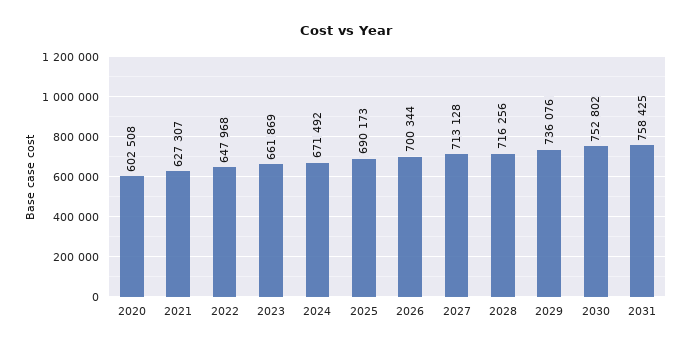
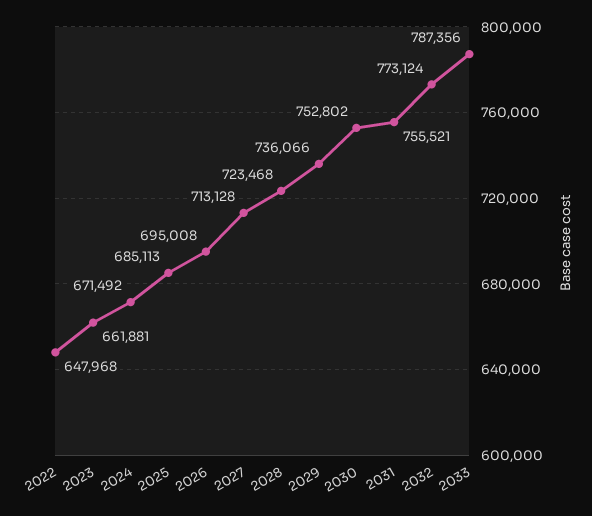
2020: 602508 -> none
2021: 627307 -> none
2023: 661869 -> 661881
2025: 690173 -> 685113
2026: 700344 -> 695008
2028: 716256 -> 723468
2029: 736076 -> 736066
2031: 758425 -> 755521
2032: none -> 773124
2033: none -> 787356

